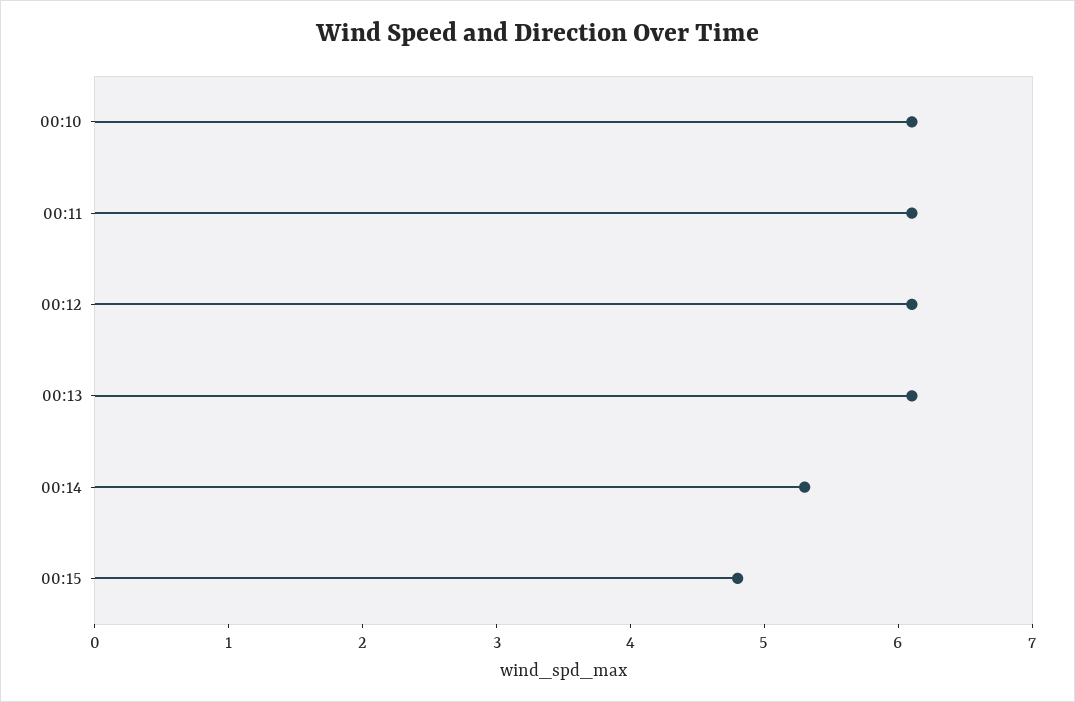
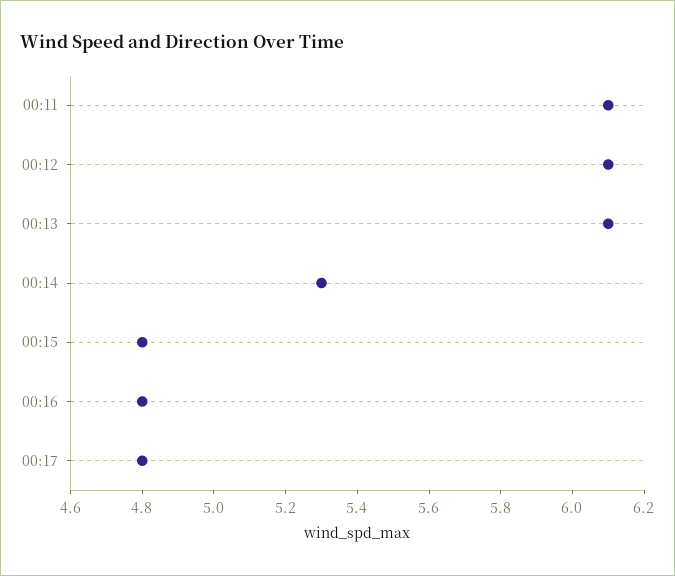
00:10: 6.1 -> none
00:16: none -> 4.8
00:17: none -> 4.8

